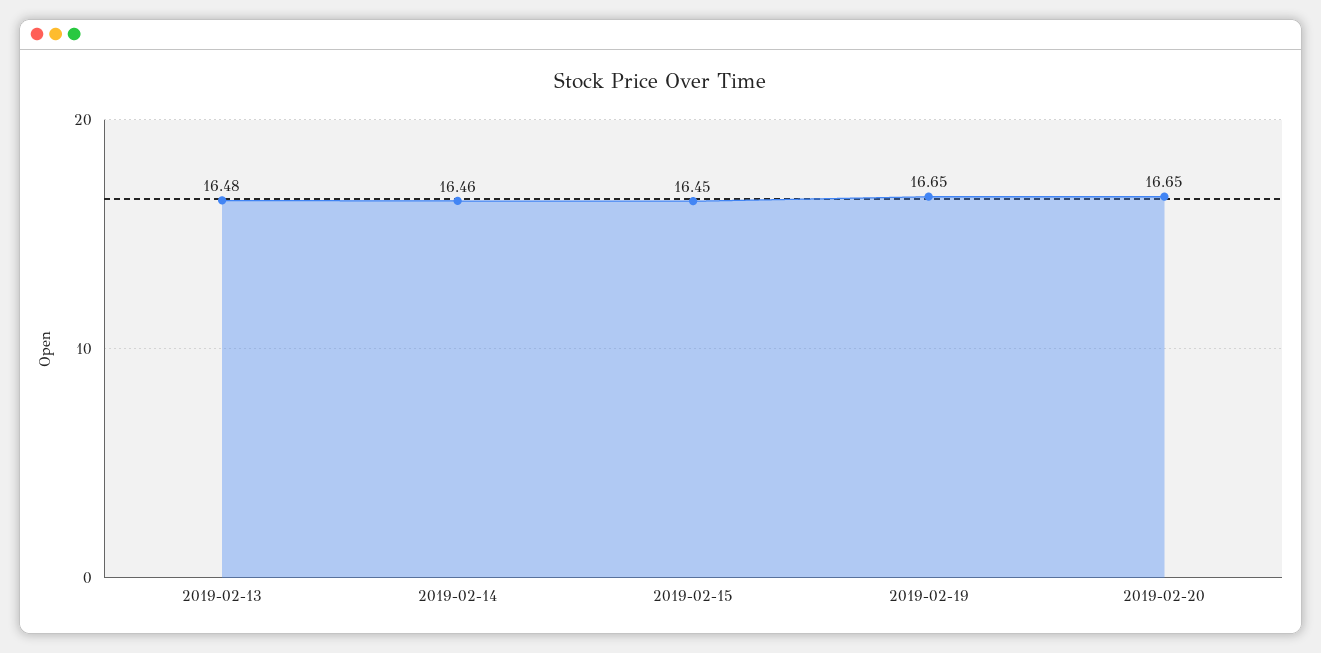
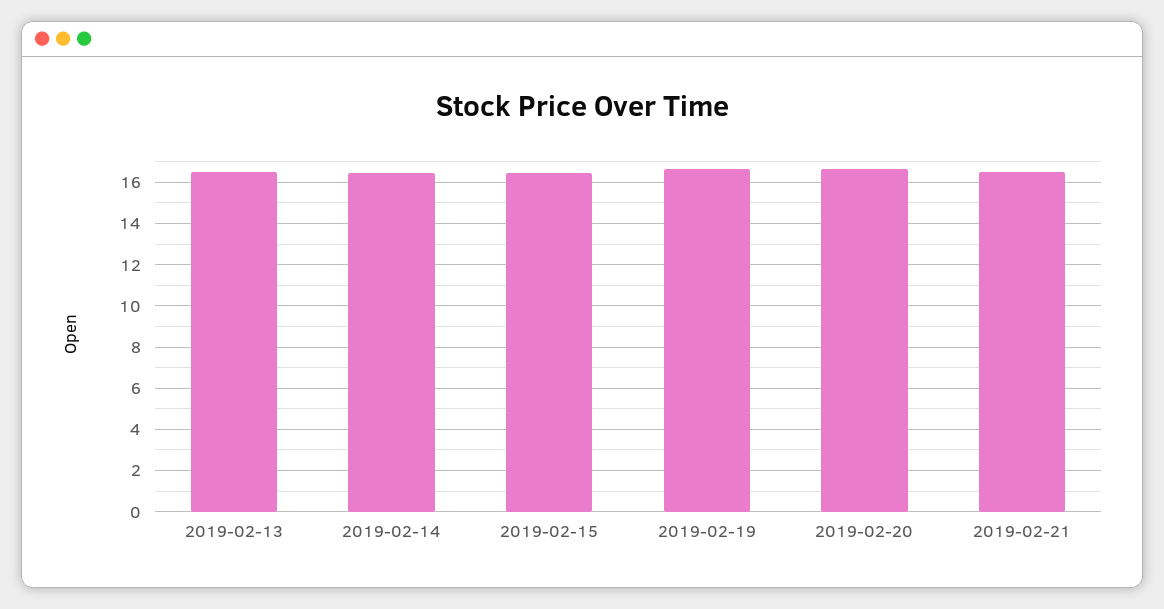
2019-02-21: none -> 16.5

